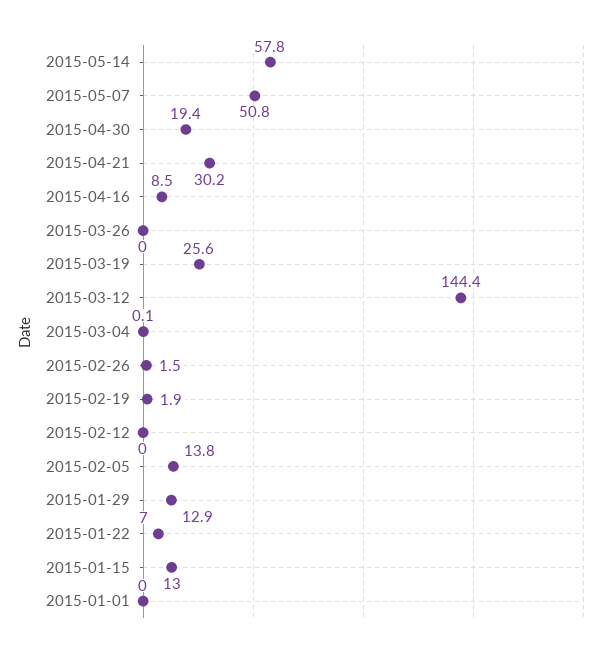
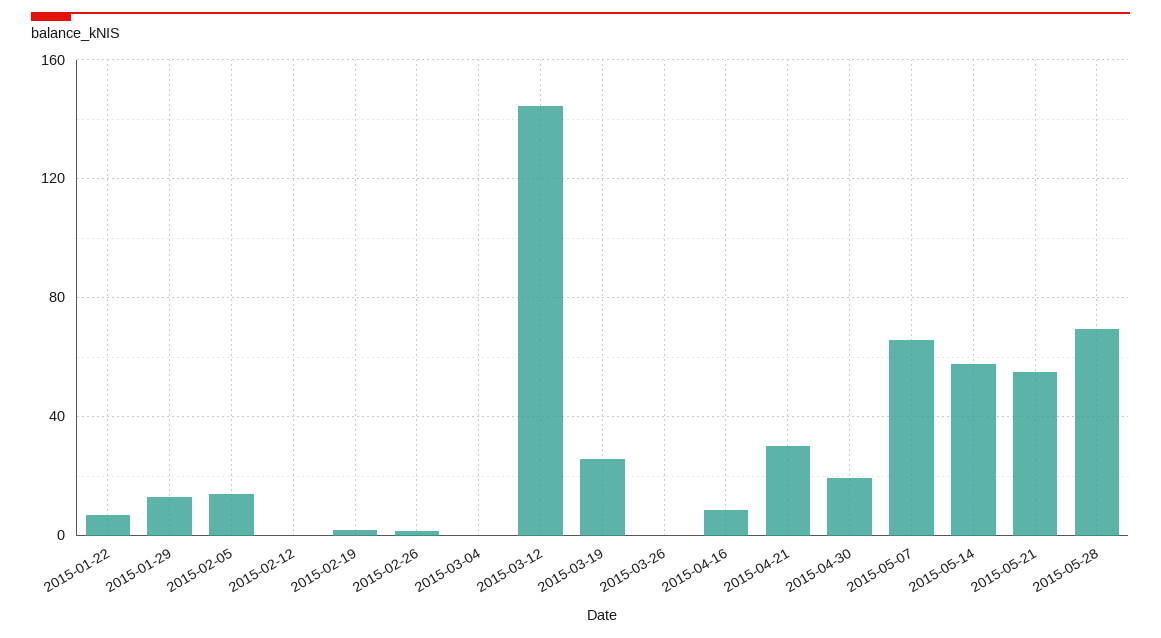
2015-05-07: 50.8 -> 65
2015-01-15: 13 -> none
2015-01-01: 0 -> none
2015-05-21: none -> 55
2015-05-28: none -> 70

